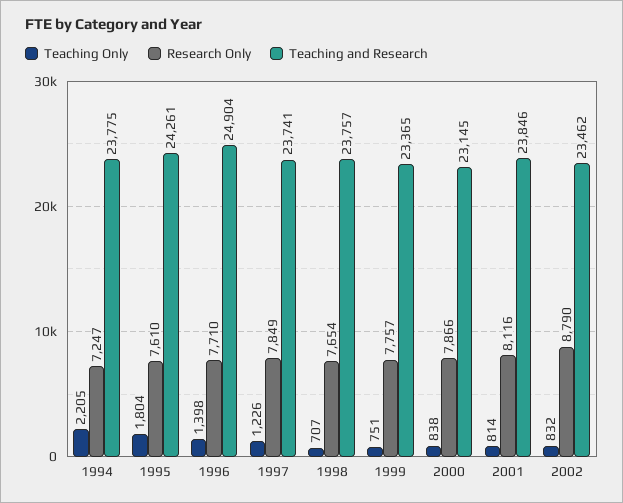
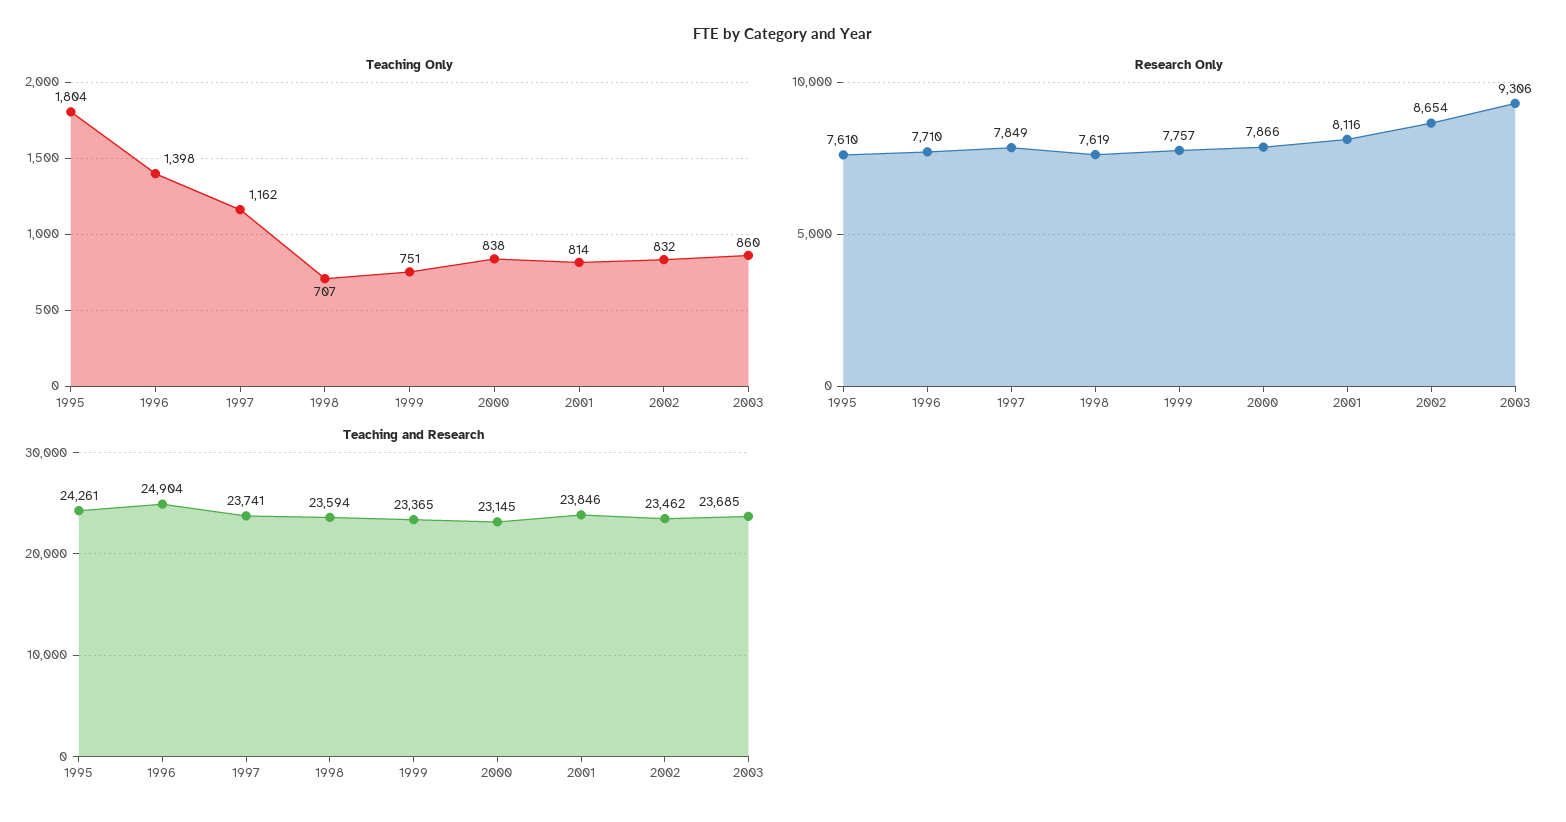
Teaching Only, 1994: 2205 -> none
Research Only, 1994: 7247 -> none
Teaching and Research, 1994: 23775 -> none
Teaching Only, 1997: 1226 -> 1162
Research Only, 1998: 7654 -> 7619
Teaching and Research, 1998: 23757 -> 23594
Research Only, 2002: 8790 -> 8654
Teaching Only, 2003: none -> 860
Research Only, 2003: none -> 9306
Teaching and Research, 2003: none -> 23685

